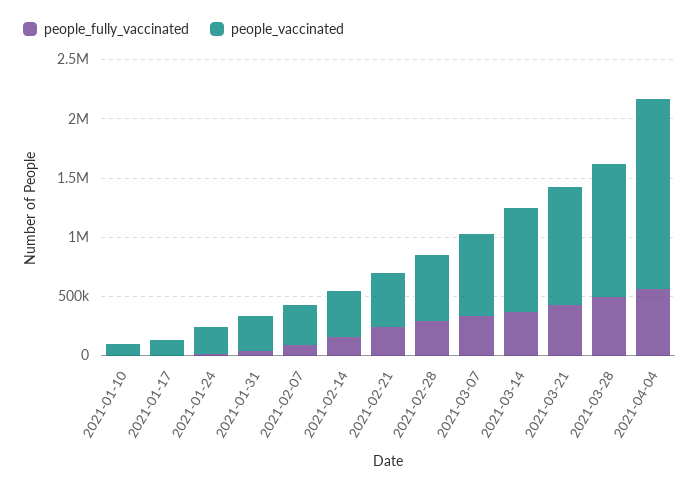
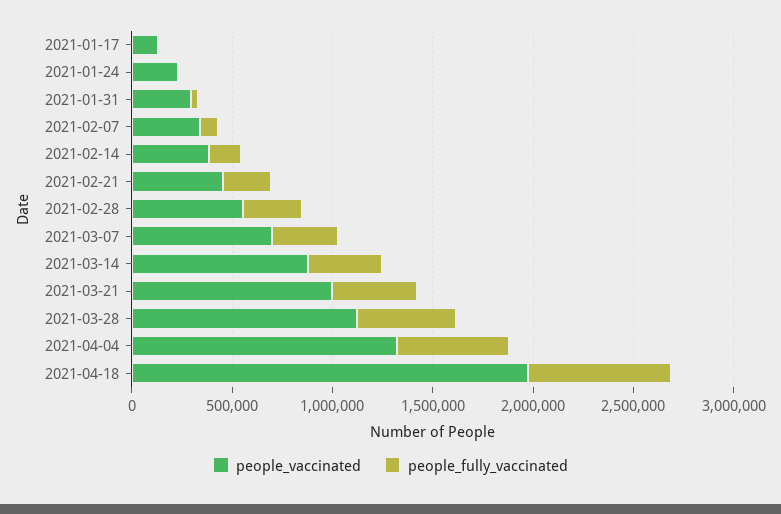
people_fully_vaccinated, 2021-01-10: 0 -> none
people_vaccinated, 2021-01-10: 100000 -> none
people_vaccinated, 2021-04-04: 1600000 -> 1300000
people_vaccinated, 2021-04-18: none -> 2000000
people_fully_vaccinated, 2021-04-18: none -> 700000

